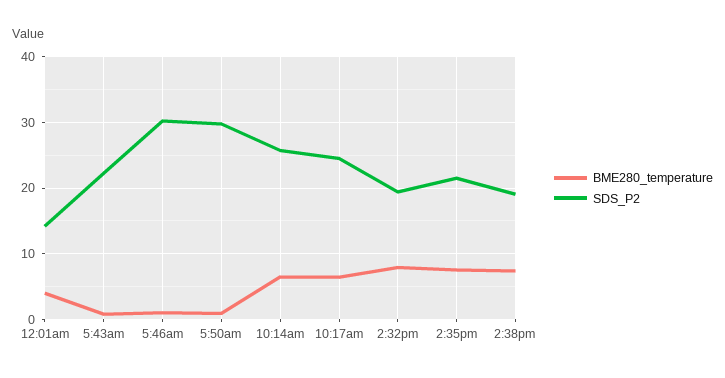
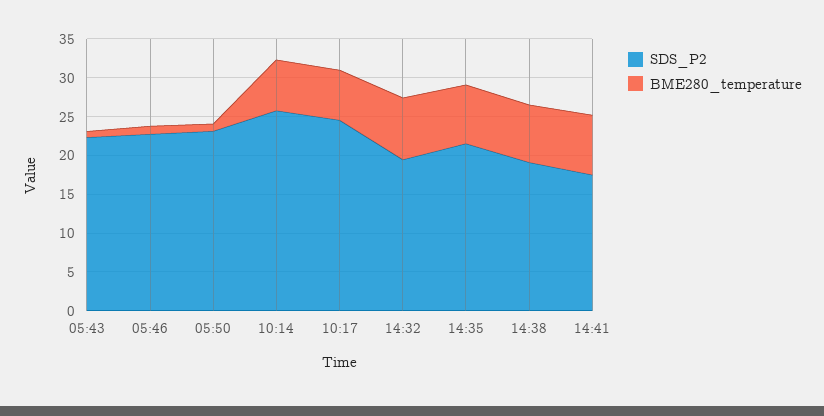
BME280_temperature, 12:01am: 4 -> none
SDS_P2, 12:01am: 14 -> none
SDS_P2, 5:46am: 30 -> 22.5
SDS_P2, 5:50am: 30 -> 22.5
SDS_P2, 14:41: none -> 17.5
BME280_temperature, 14:41: none -> 7.5

